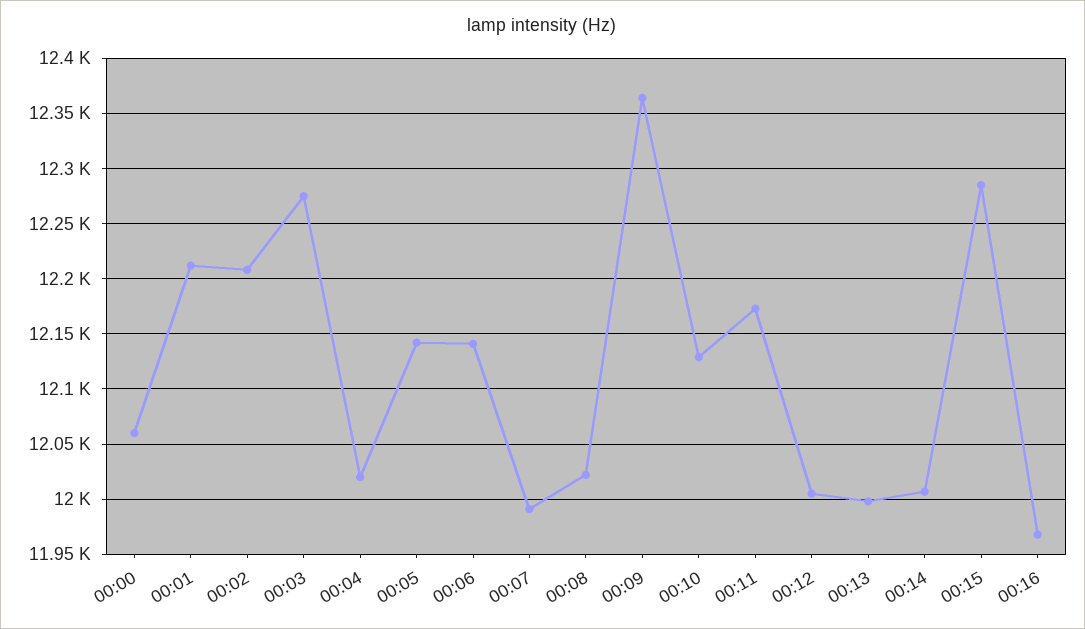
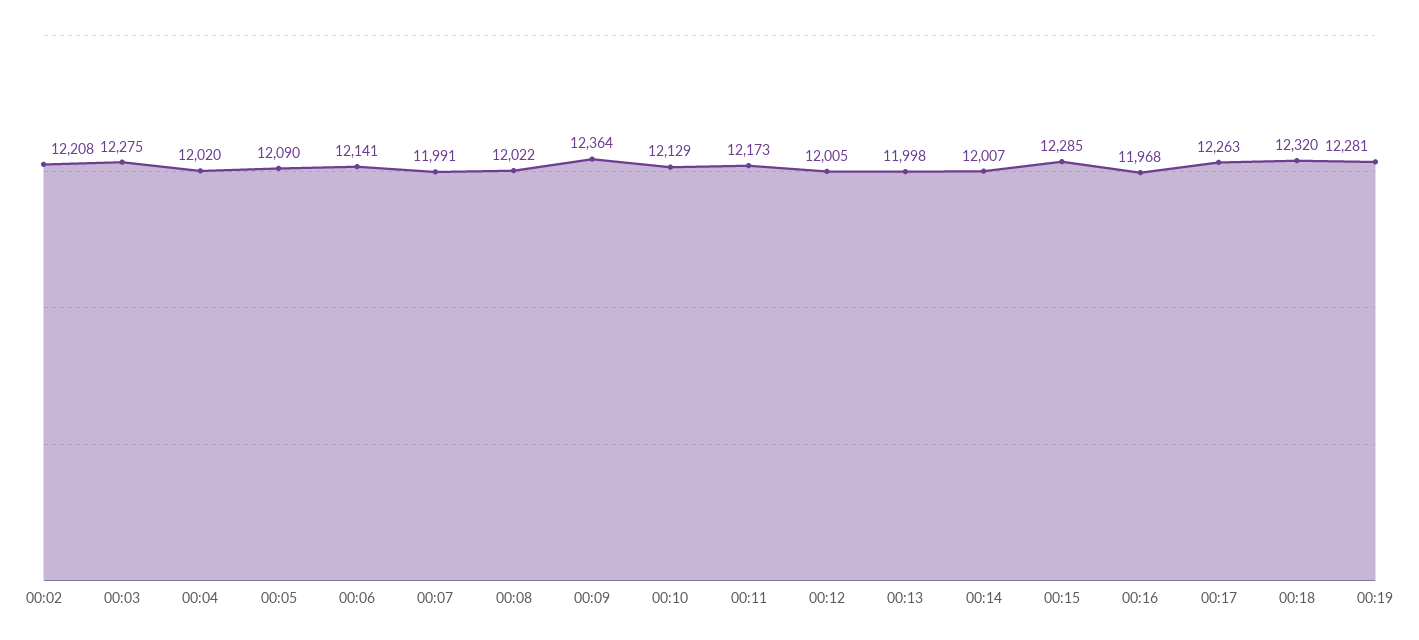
00:00: 12060 -> none
00:01: 12210 -> none
00:05: 12140 -> 12090
00:17: none -> 12263
00:18: none -> 12320
00:19: none -> 12281

